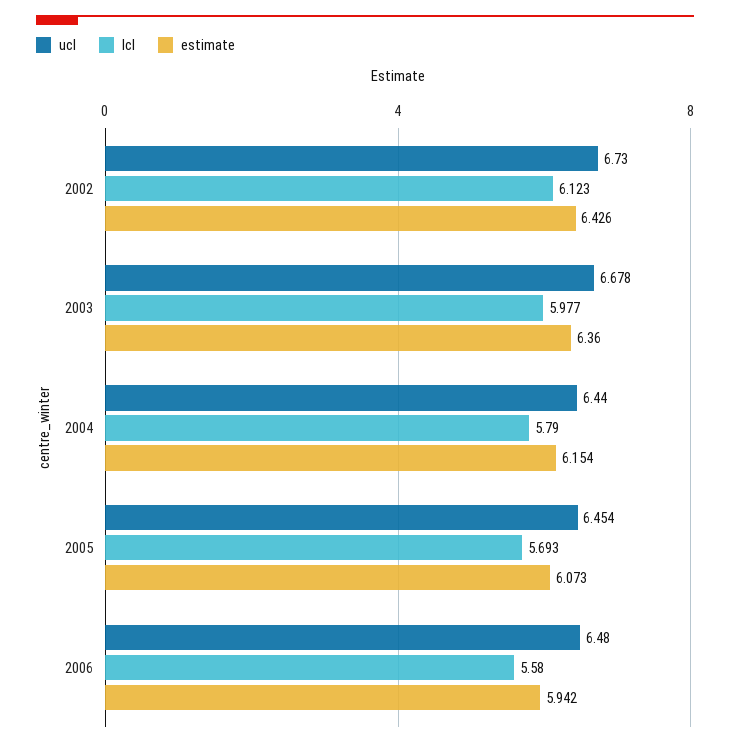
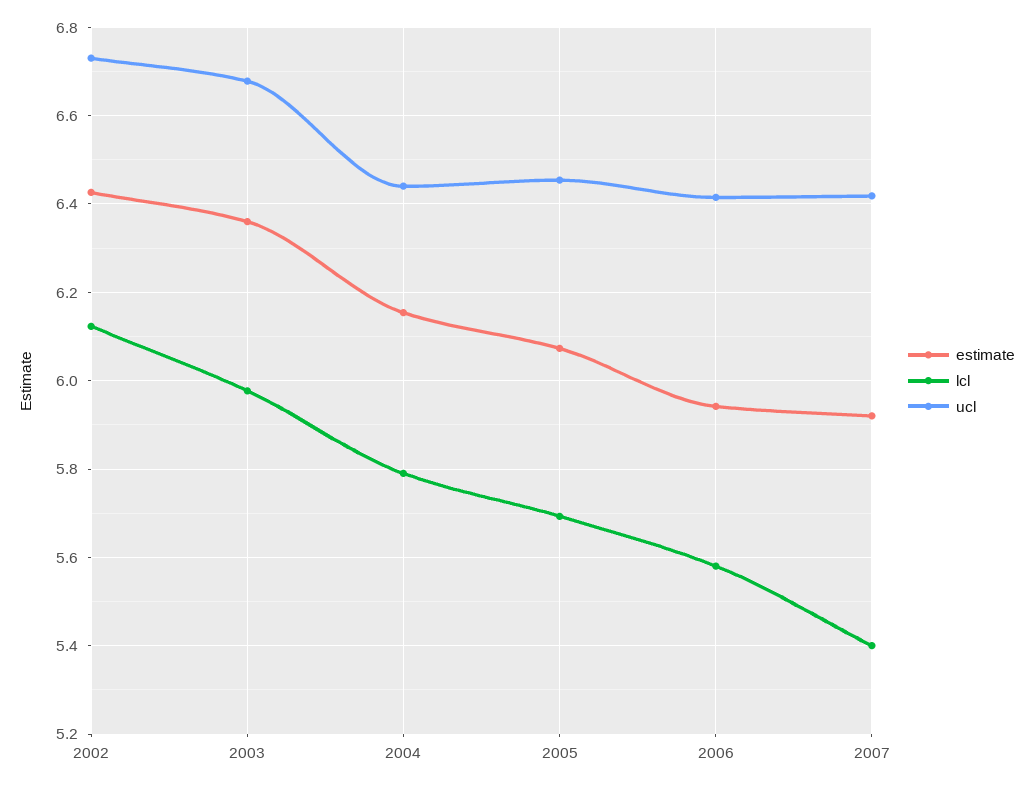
ucl, 2006: 6.48 -> 6.42
estimate, 2007: none -> 5.92
lcl, 2007: none -> 5.4
ucl, 2007: none -> 6.42

